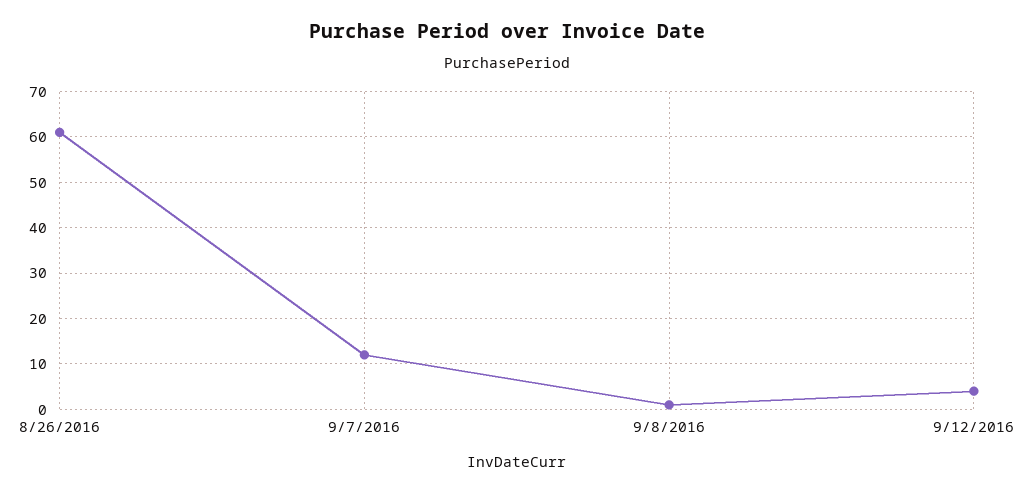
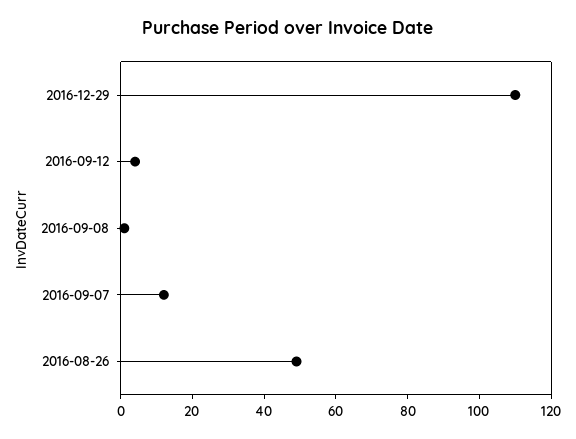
8/26/2016: 60 -> 50
2016-12-29: none -> 110

